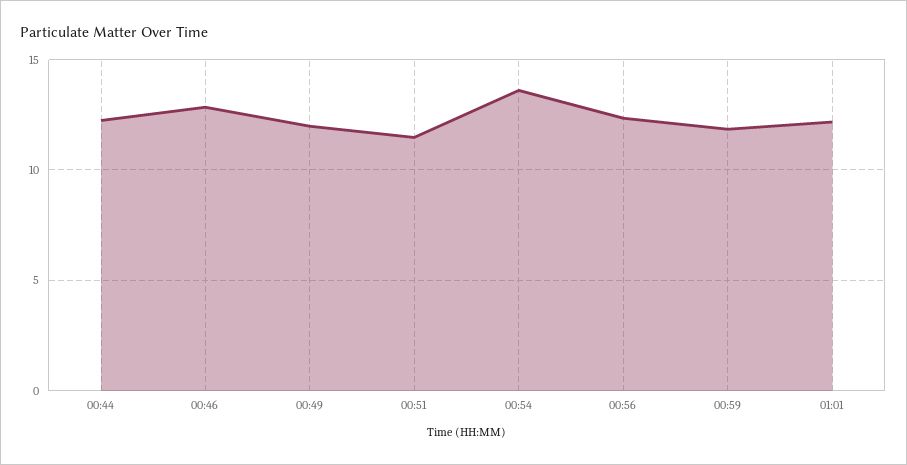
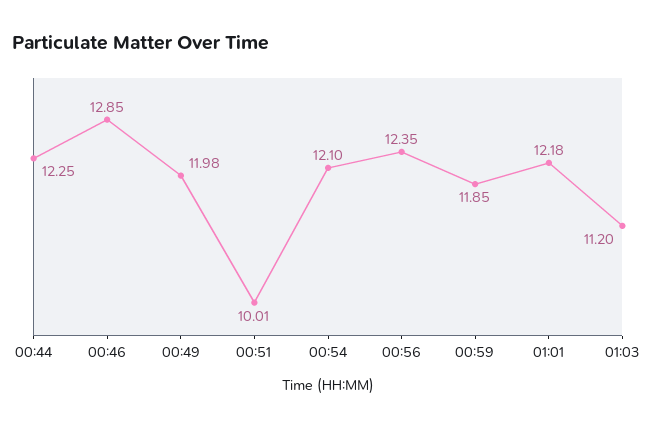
00:51: 11.5 -> 10.01
00:54: 13.5 -> 12.1
01:03: none -> 11.2

